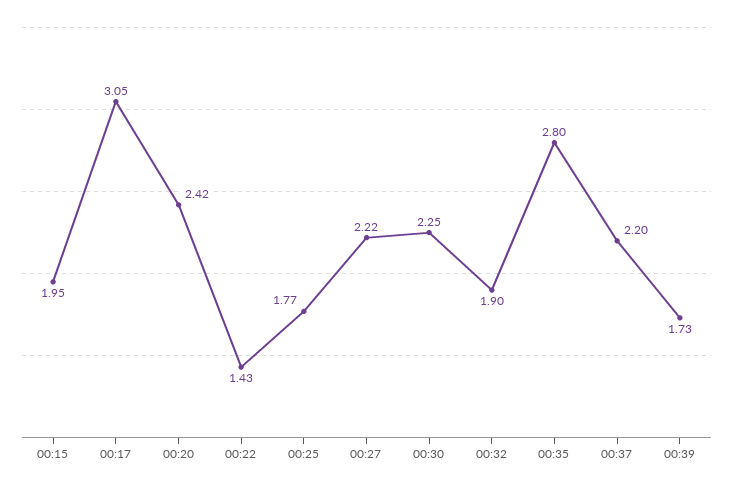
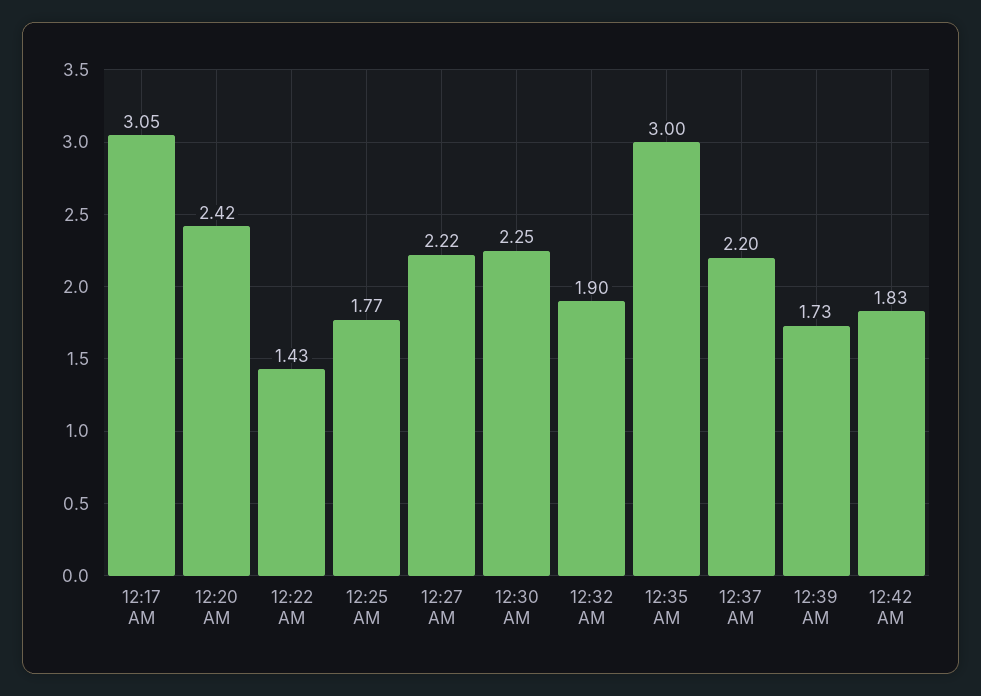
00:15: 1.95 -> none
00:35: 2.8 -> 3
12:42 AM: none -> 1.83

